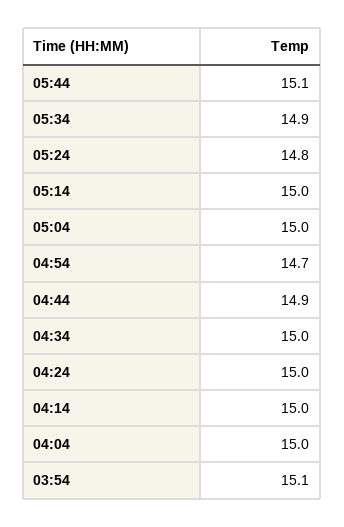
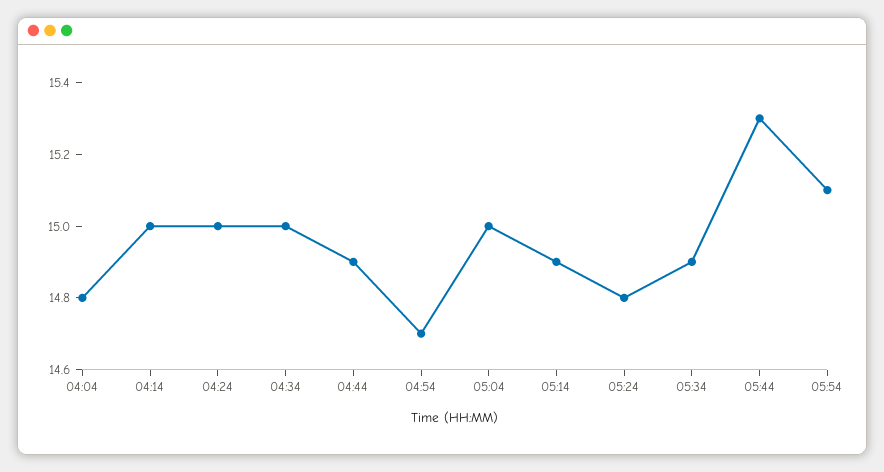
05:44: 15.1 -> 15.3
05:14: 15 -> 14.9
04:04: 15 -> 14.8
03:54: 15.1 -> none
05:54: none -> 15.1

